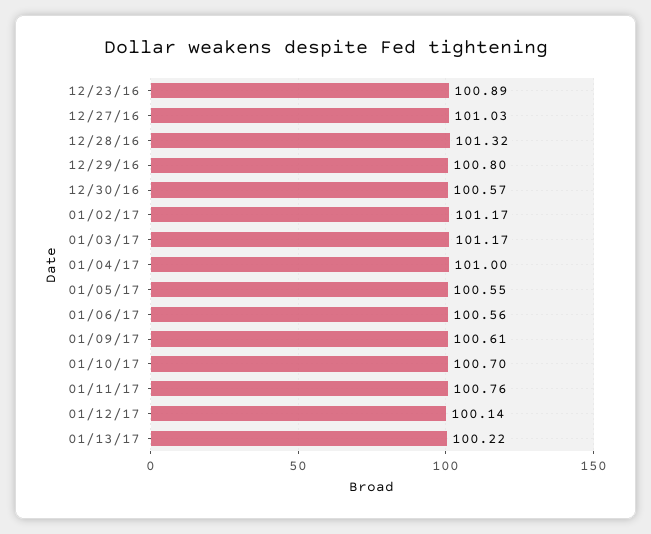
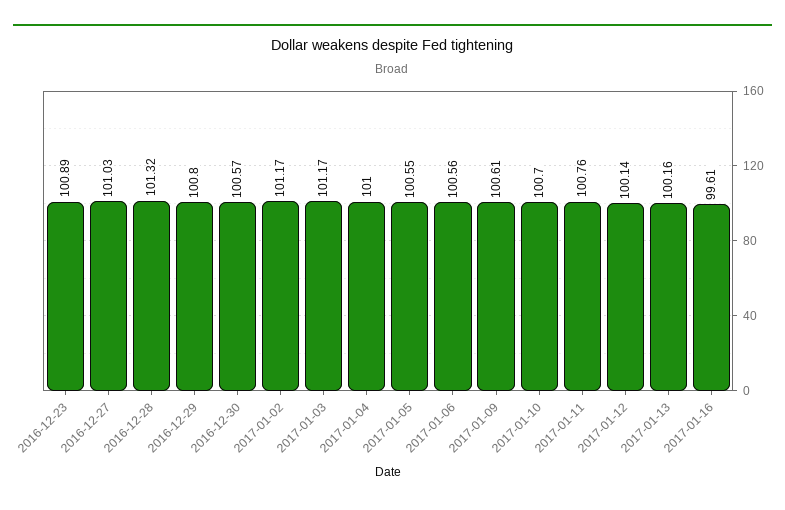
01/13/17: 100.22 -> 100.16
2017-01-16: none -> 99.61

